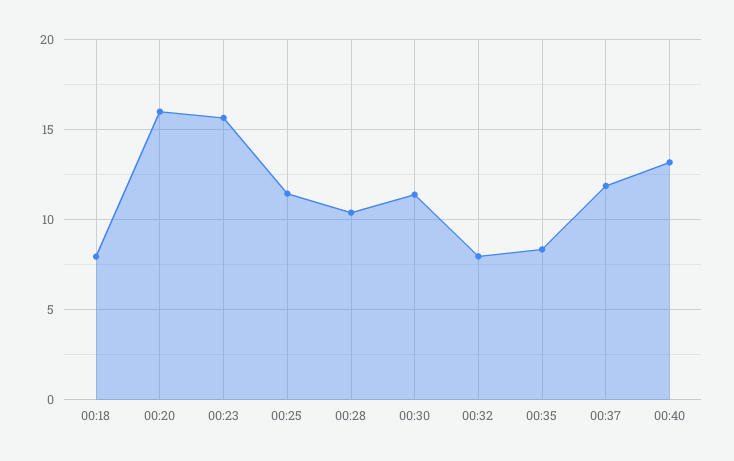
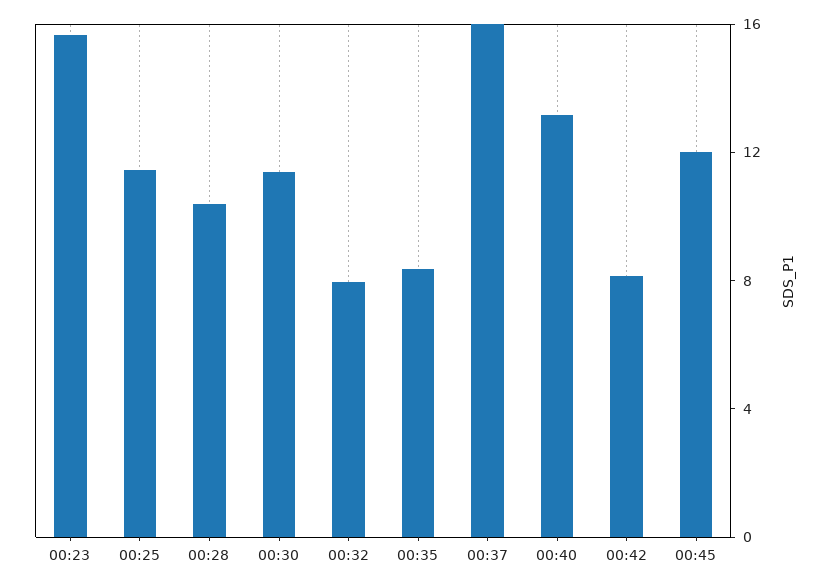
00:18: 8 -> none
00:20: 16 -> none
00:37: 12 -> 16
00:42: none -> 8
00:45: none -> 12

